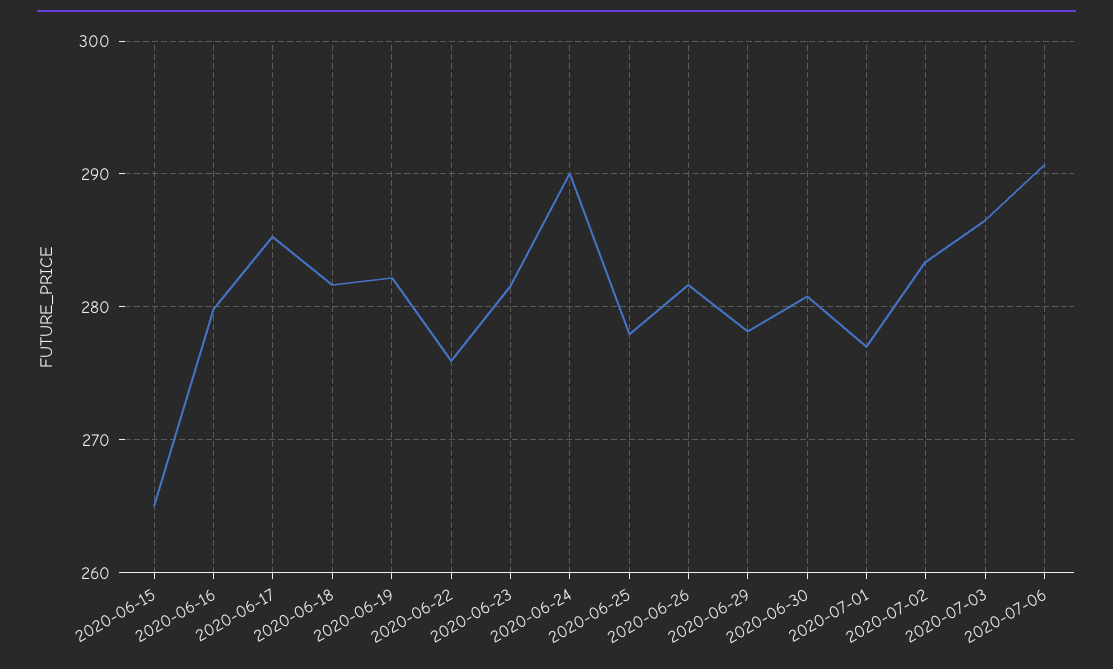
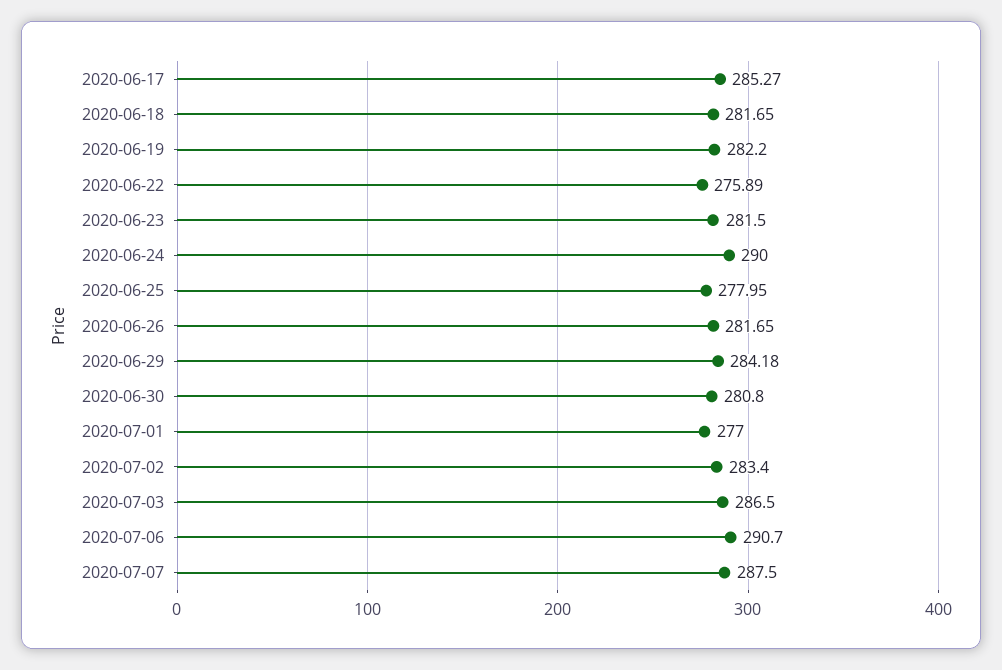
2020-06-15: 265 -> none
2020-06-16: 280 -> none
2020-06-29: 278 -> 284.18
2020-07-07: none -> 287.5

